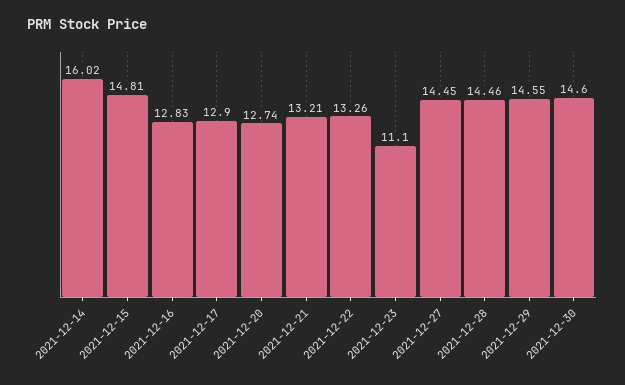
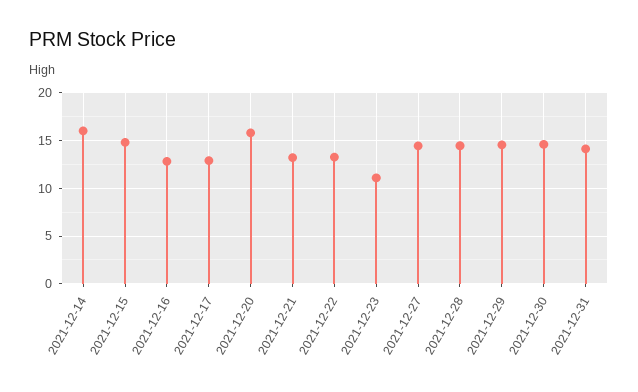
2021-12-20: 12.74 -> 16
2021-12-31: none -> 14

